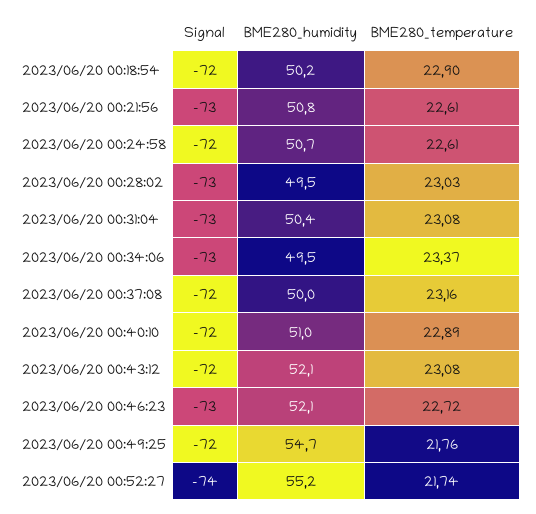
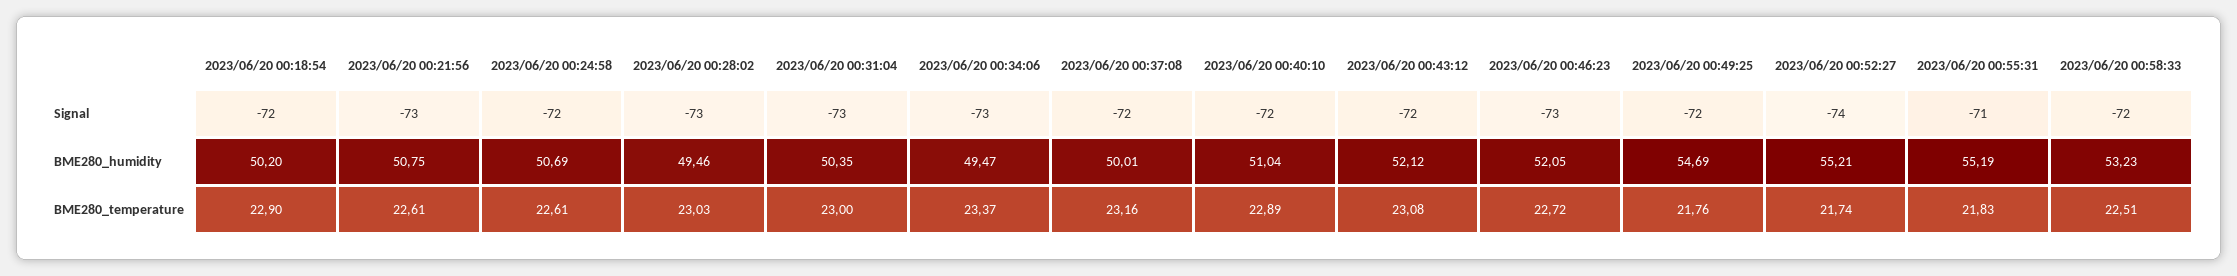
BME280_temperature, 2023/06/20 00:31:04: 23.08 -> 23
Signal, 2023/06/20 00:55:31: none -> -71
Signal, 2023/06/20 00:58:33: none -> -72
BME280_humidity, 2023/06/20 00:55:31: none -> 55.19
BME280_humidity, 2023/06/20 00:58:33: none -> 53.23
BME280_temperature, 2023/06/20 00:55:31: none -> 21.83
BME280_temperature, 2023/06/20 00:58:33: none -> 22.51

